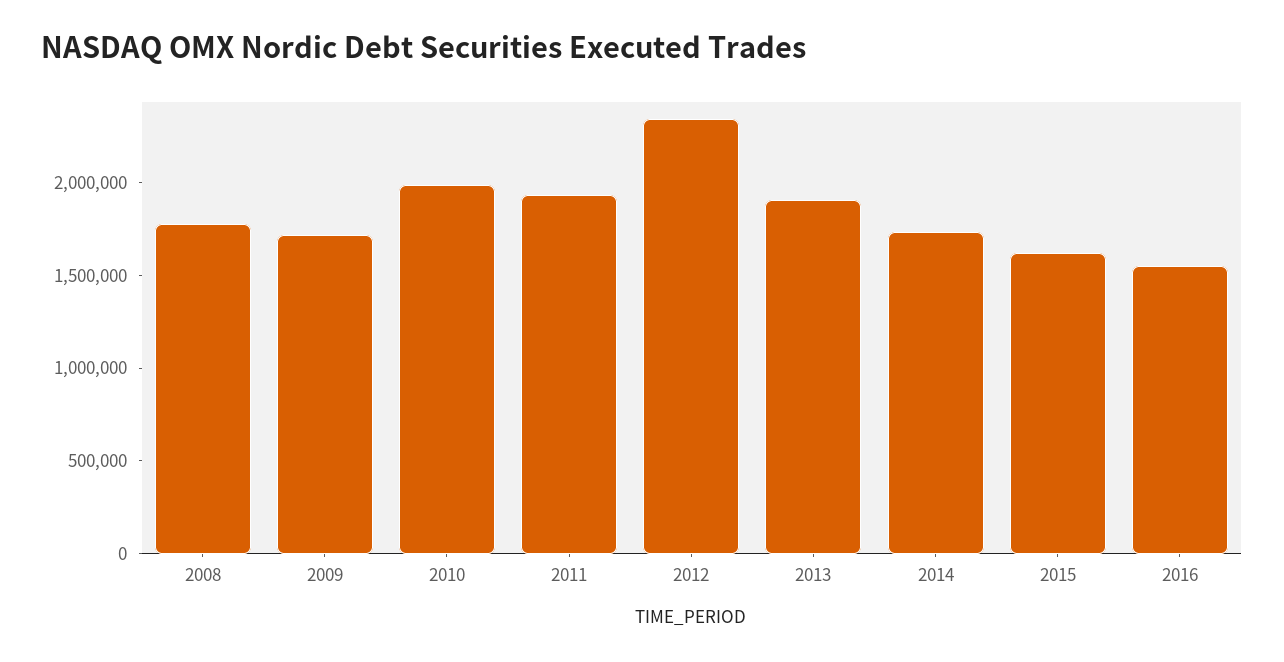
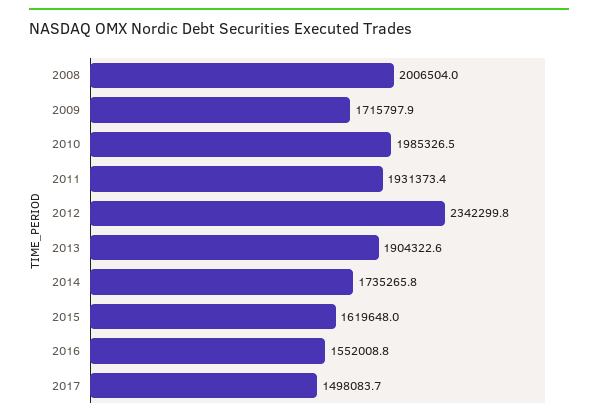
2008: 1800000 -> 2006504
2017: none -> 1498083.7

